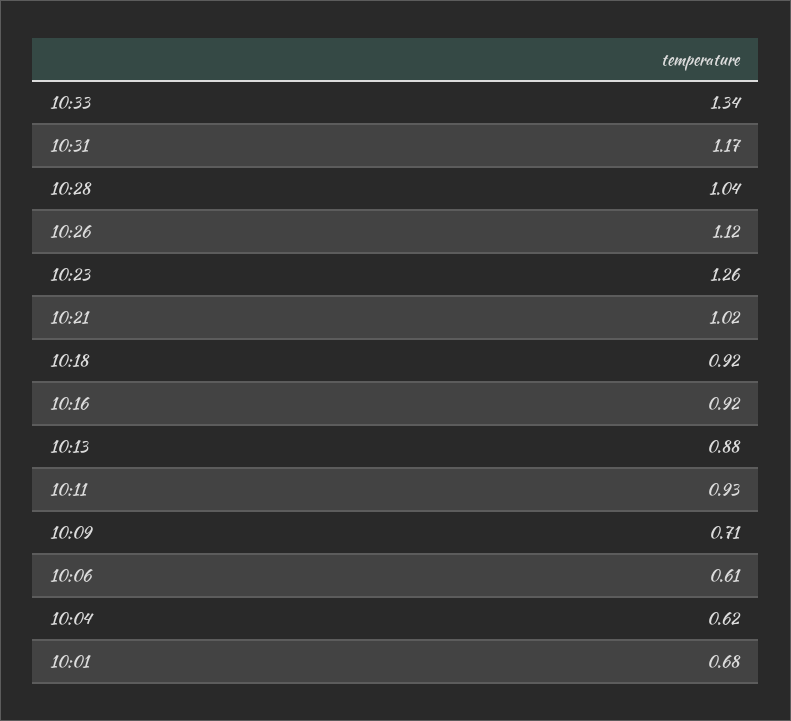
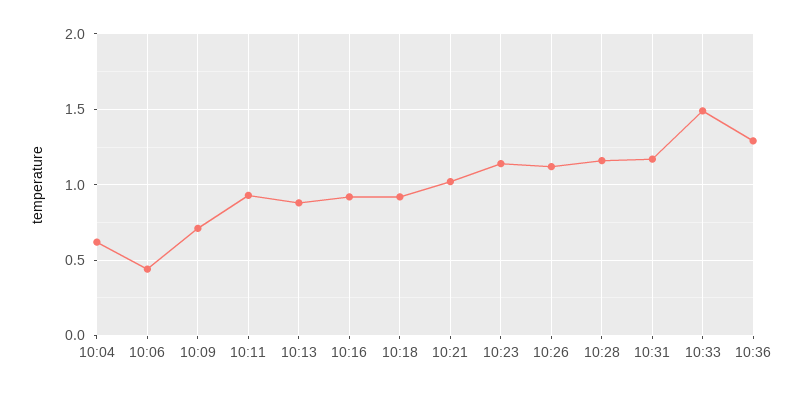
10:33: 1.34 -> 1.5
10:28: 1.04 -> 1.15
10:23: 1.26 -> 1.15
10:06: 0.61 -> 0.45
10:01: 0.68 -> none
10:36: none -> 1.3

